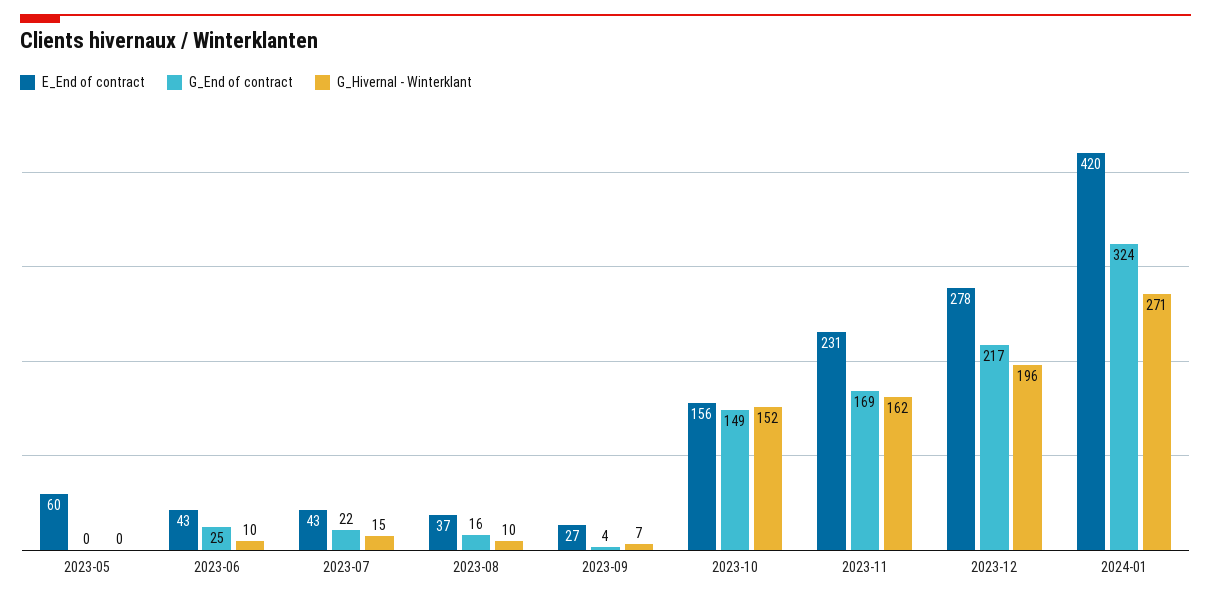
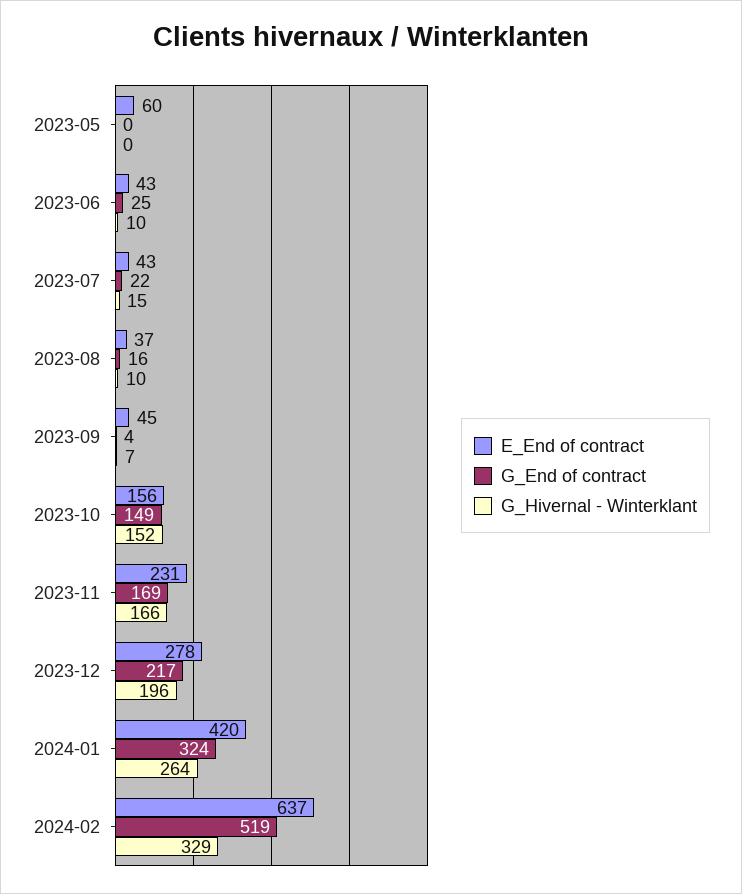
E_End of contract, 2023-09: 27 -> 45
G_Hivernal - Winterklant, 2023-11: 162 -> 166
G_Hivernal - Winterklant, 2024-01: 271 -> 264
E_End of contract, 2024-02: none -> 637
G_End of contract, 2024-02: none -> 519
G_Hivernal - Winterklant, 2024-02: none -> 329

